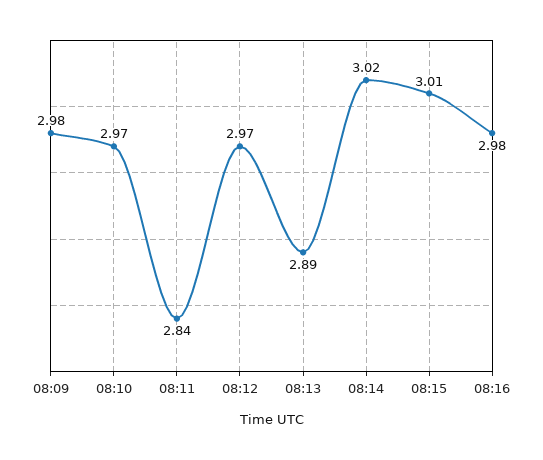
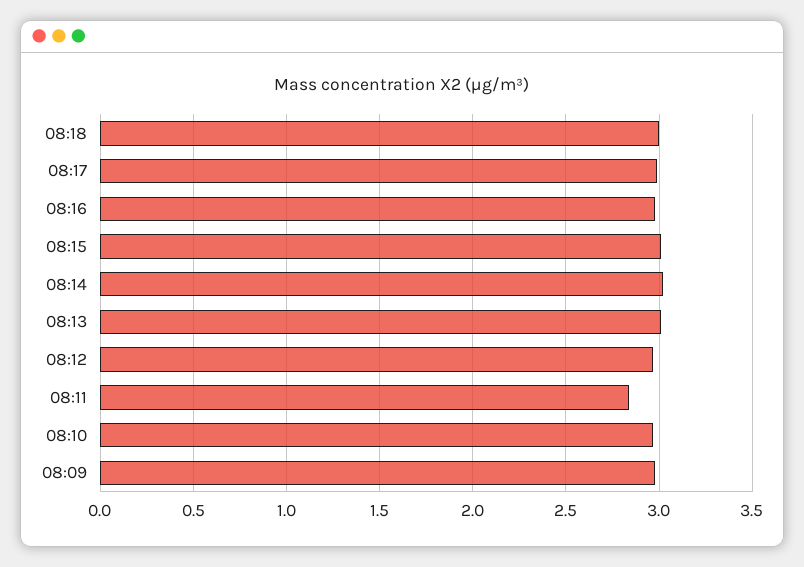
08:13: 2.89 -> 3
08:18: none -> 3
08:17: none -> 3

